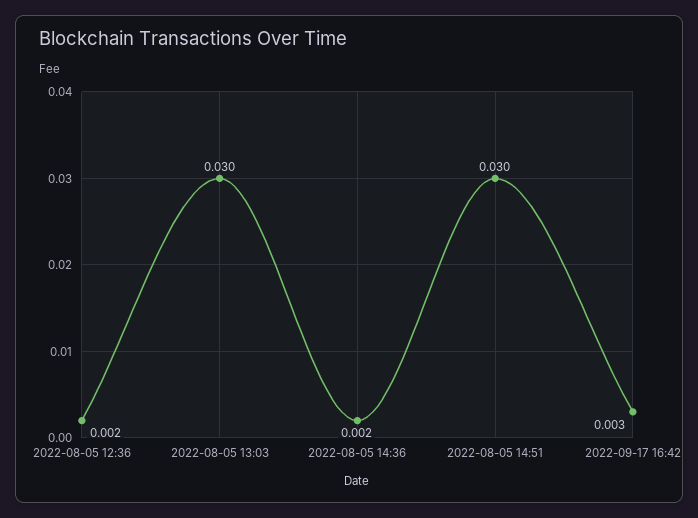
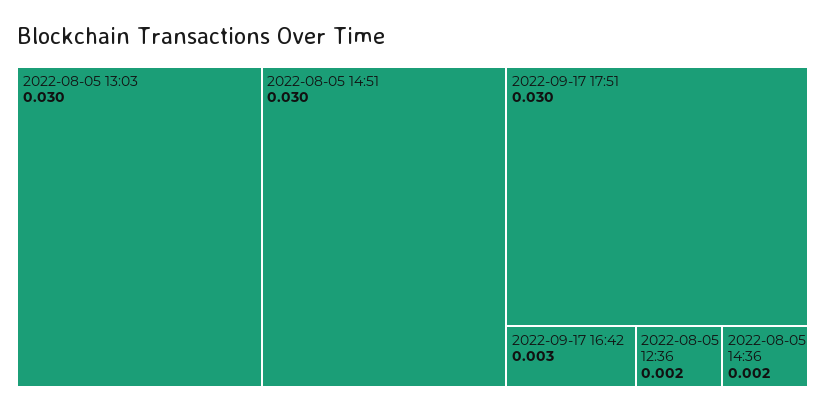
2022-09-17 17:51: none -> 0.03

